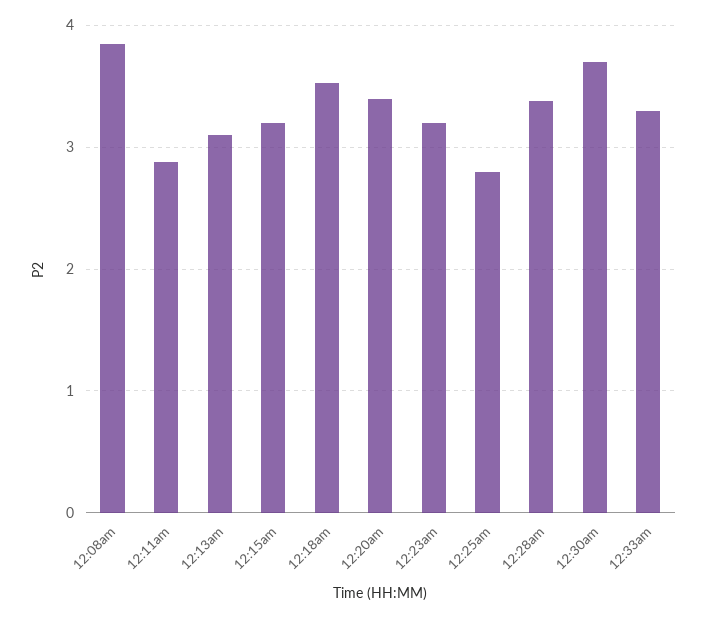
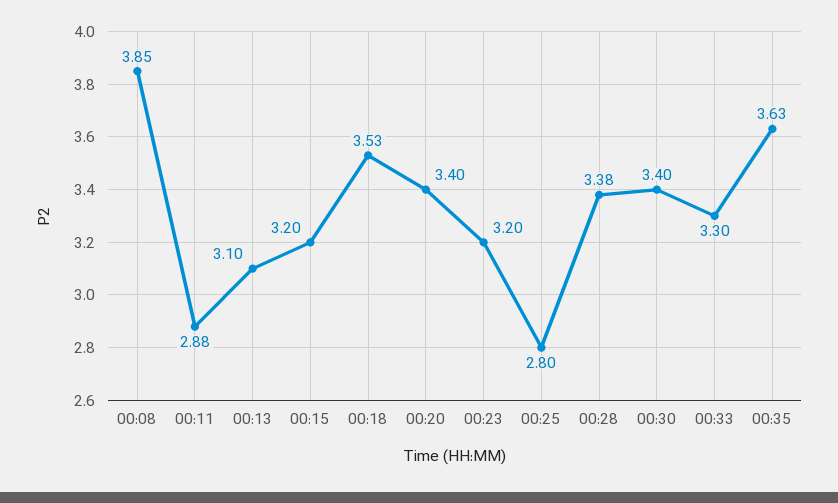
12:30am: 3.7 -> 3.4
00:35: none -> 3.63

